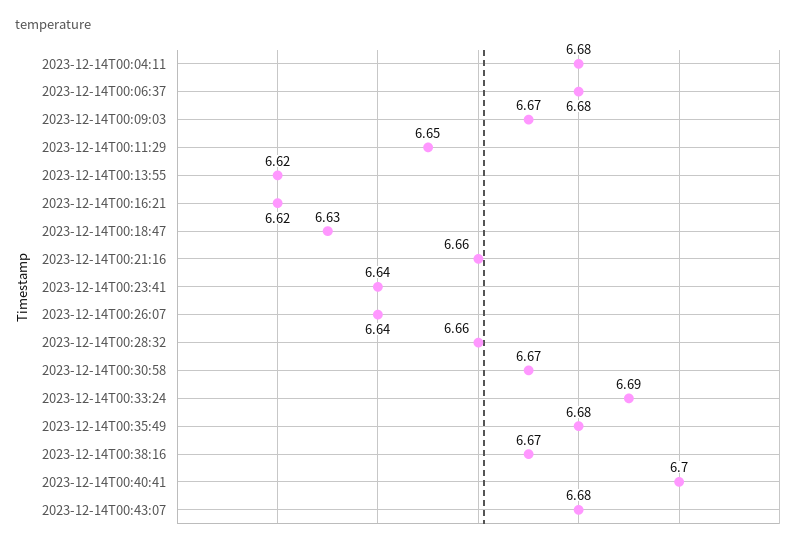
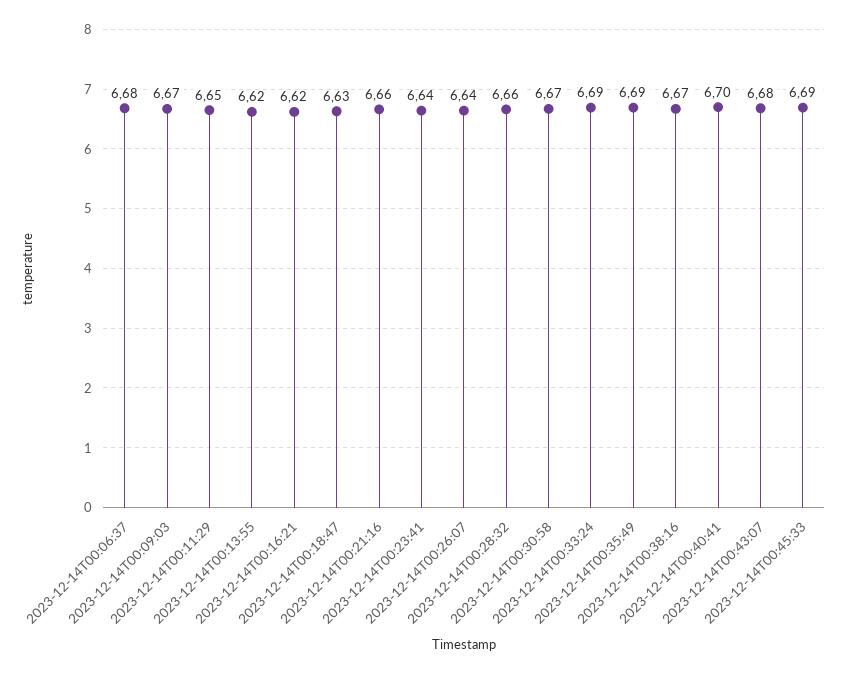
2023-12-14T00:04:11: 6.68 -> none
2023-12-14T00:35:49: 6.68 -> 6.69
2023-12-14T00:45:33: none -> 6.69

